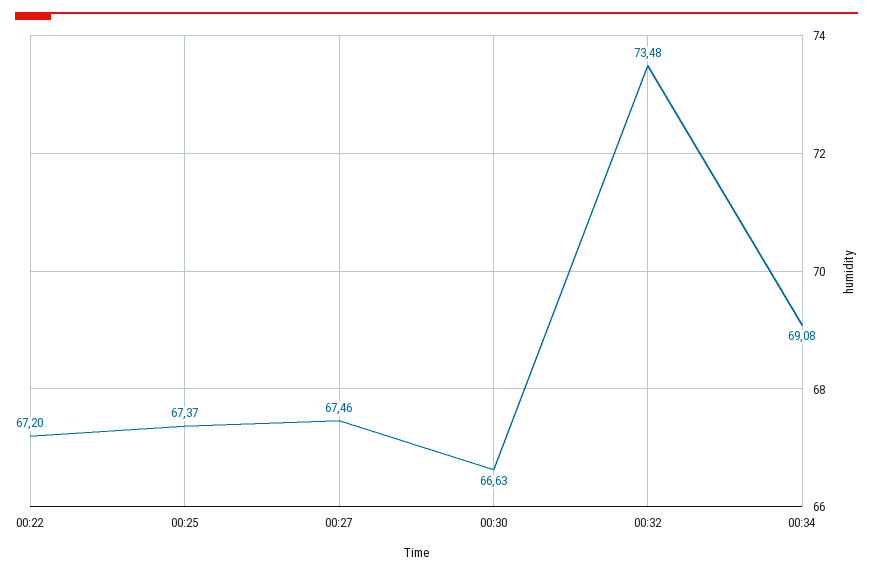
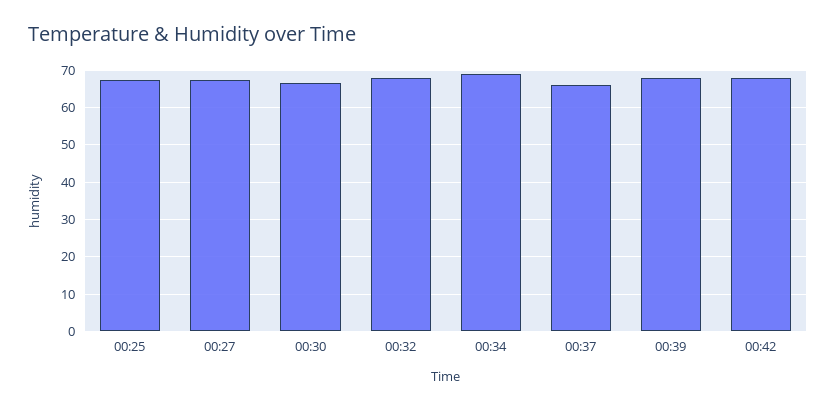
00:22: 67.2 -> none
00:32: 73.48 -> 68
00:37: none -> 66
00:39: none -> 68
00:42: none -> 68

